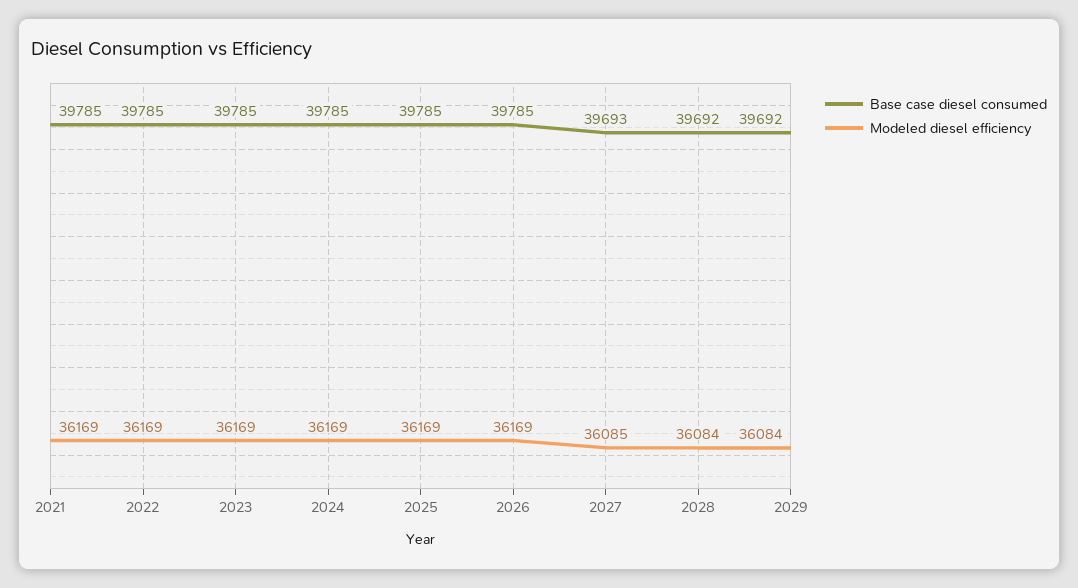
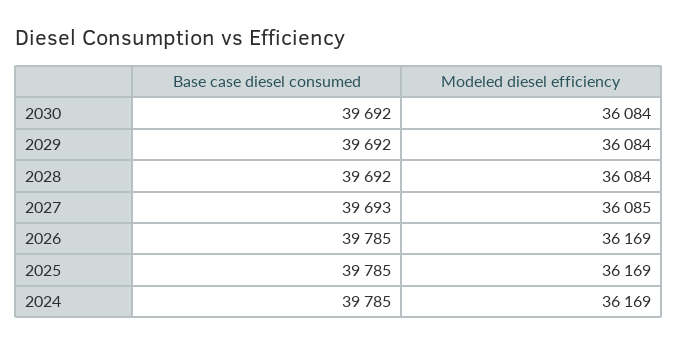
Base case diesel consumed, 2021: 39785 -> none
Modeled diesel efficiency, 2021: 36169 -> none
Base case diesel consumed, 2022: 39785 -> none
Modeled diesel efficiency, 2022: 36169 -> none
Base case diesel consumed, 2023: 39785 -> none
Modeled diesel efficiency, 2023: 36169 -> none
Base case diesel consumed, 2030: none -> 39692
Modeled diesel efficiency, 2030: none -> 36084

